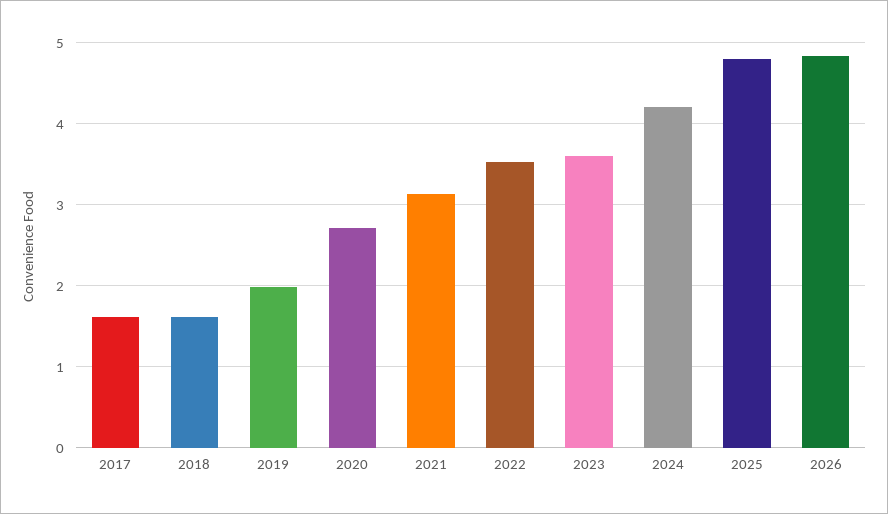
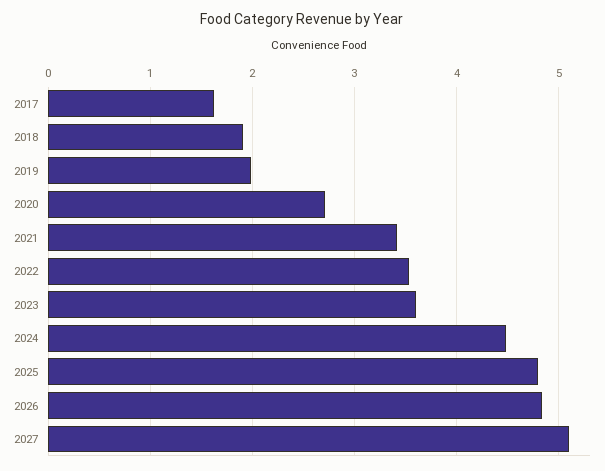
2018: 1.6 -> 1.9
2021: 3.1 -> 3.4
2024: 4.2 -> 4.5
2027: none -> 5.1

